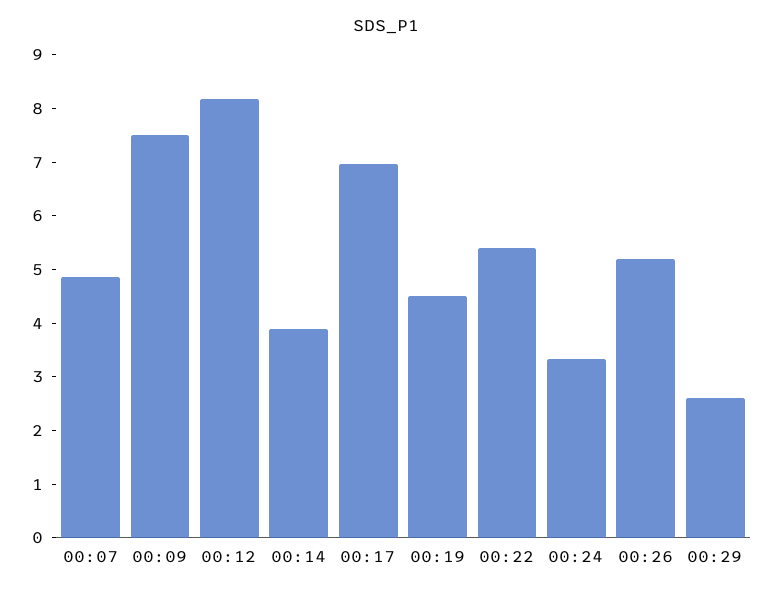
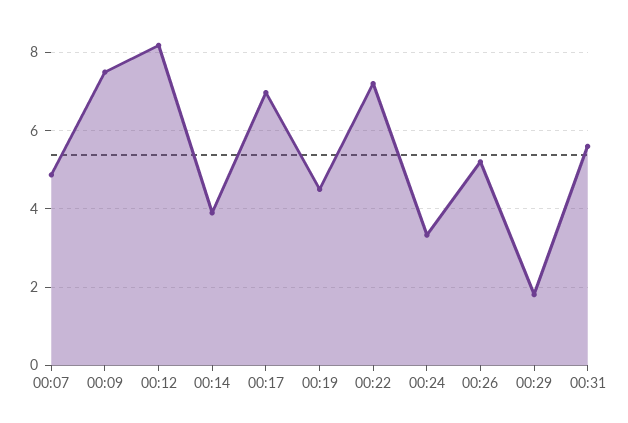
00:22: 5.4 -> 7.2
00:29: 2.6 -> 1.8
00:31: none -> 5.6

